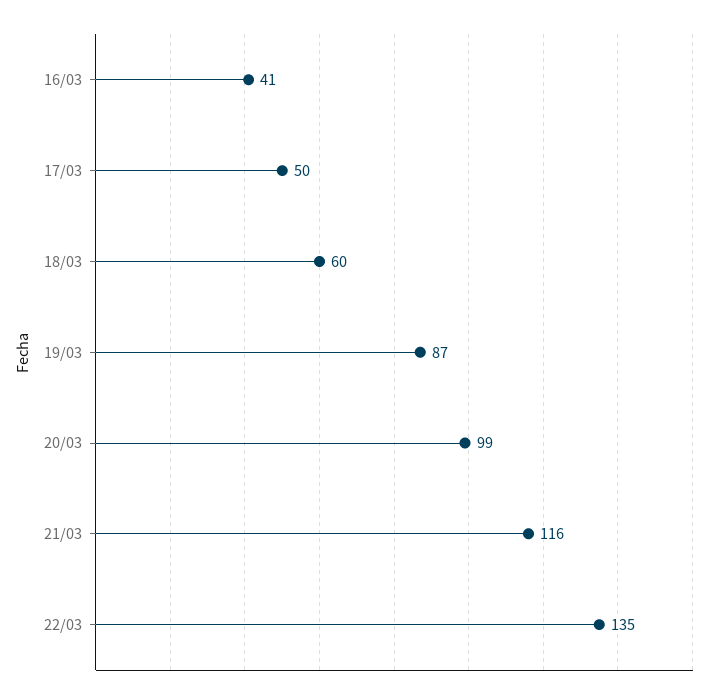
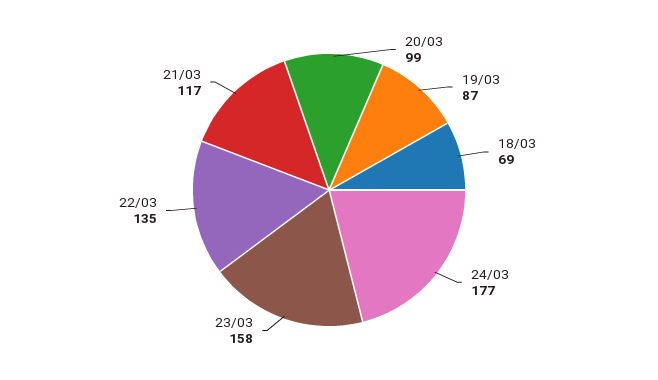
16/03: 41 -> none
17/03: 50 -> none
18/03: 60 -> 69
21/03: 116 -> 117
24/03: none -> 177
23/03: none -> 158

